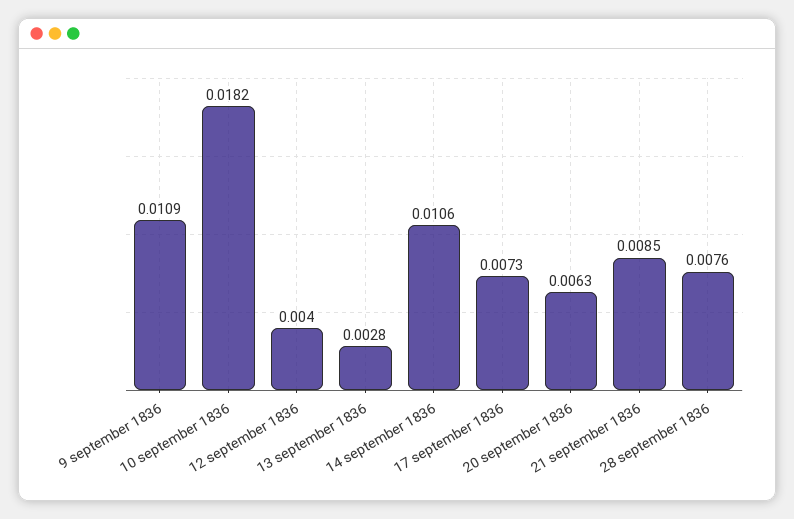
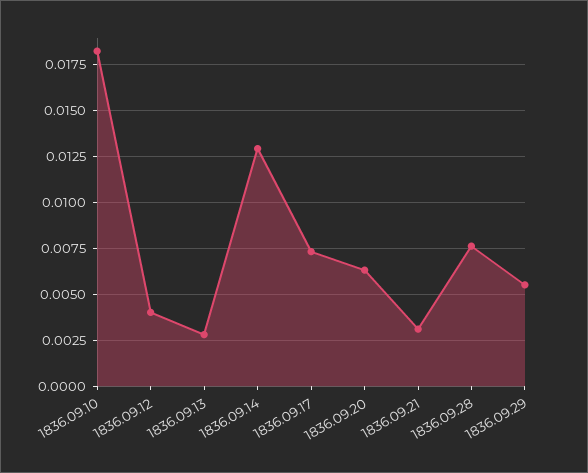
9 september 1836: 0.0109 -> none
14 september 1836: 0.0106 -> 0.013
21 september 1836: 0.0085 -> 0.003
1836.09.29: none -> 0.0055

